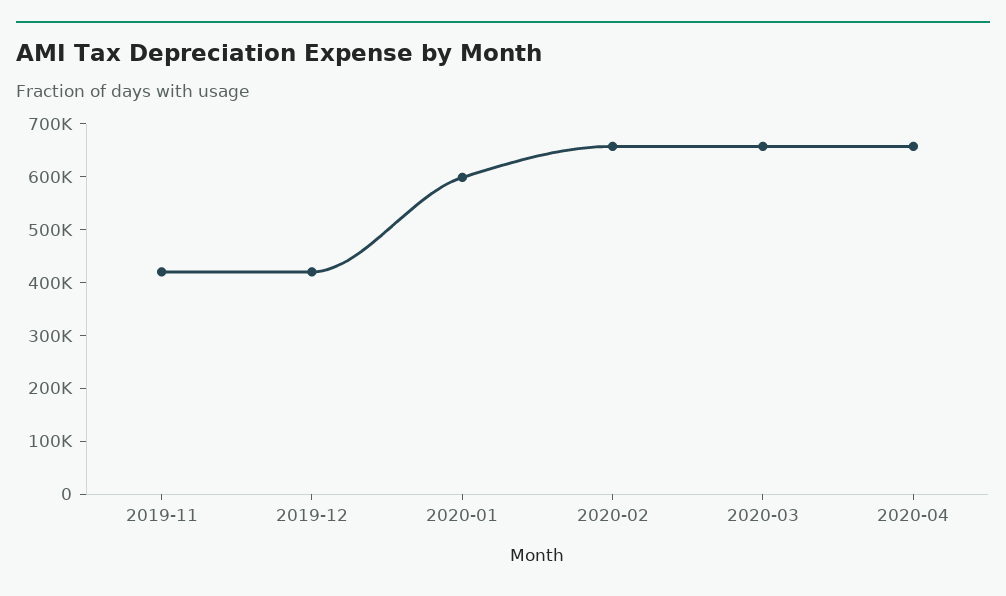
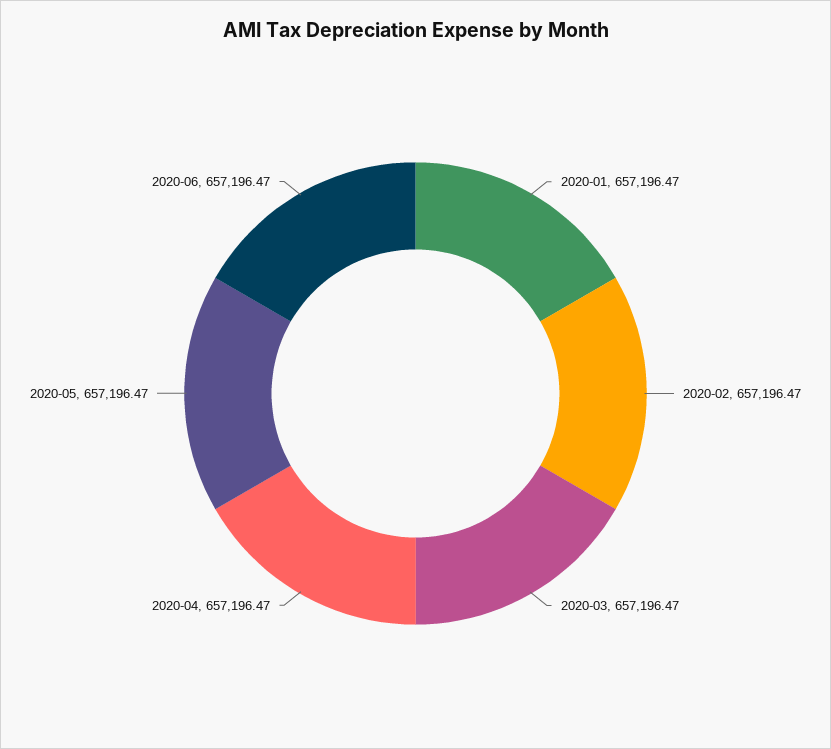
2019-11: 420000 -> none
2019-12: 420000 -> none
2020-01: 600000 -> 657196.47
2020-05: none -> 657196.47
2020-06: none -> 657196.47

